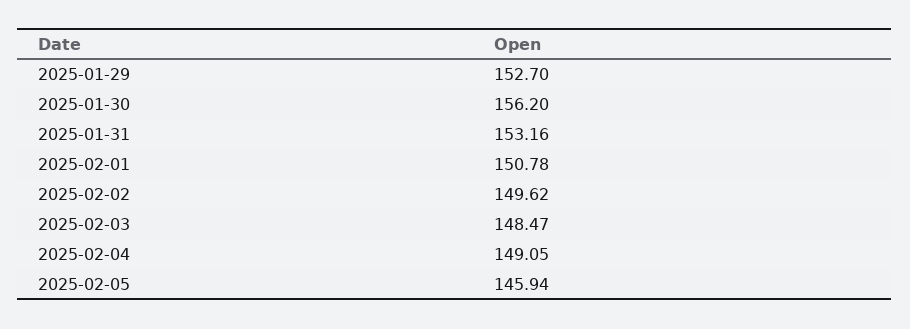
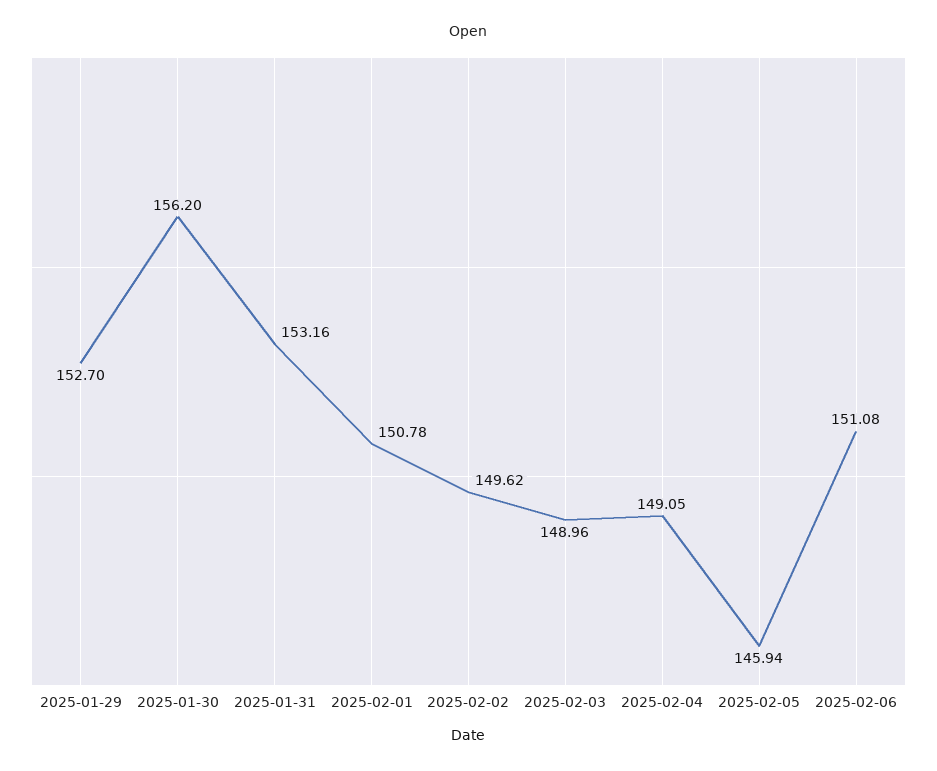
2025-02-03: 148.47 -> 148.96
2025-02-06: none -> 151.08

